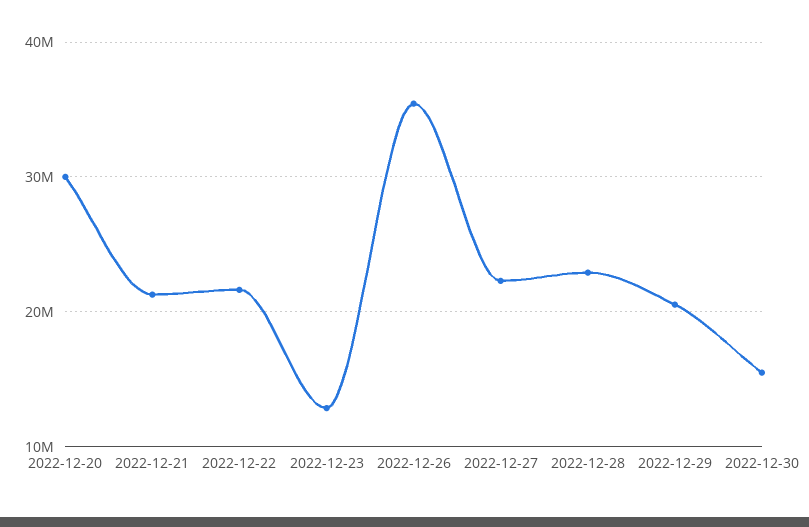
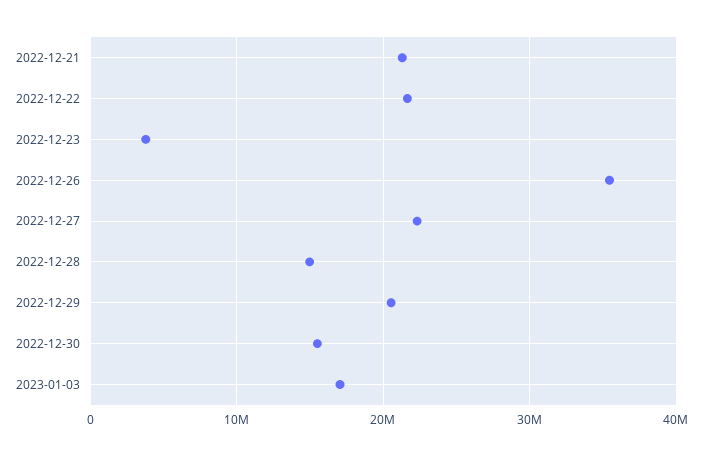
2022-12-20: 30000000 -> none
2022-12-23: 13000000 -> 4000000
2022-12-28: 23000000 -> 15000000
2023-01-03: none -> 17000000

